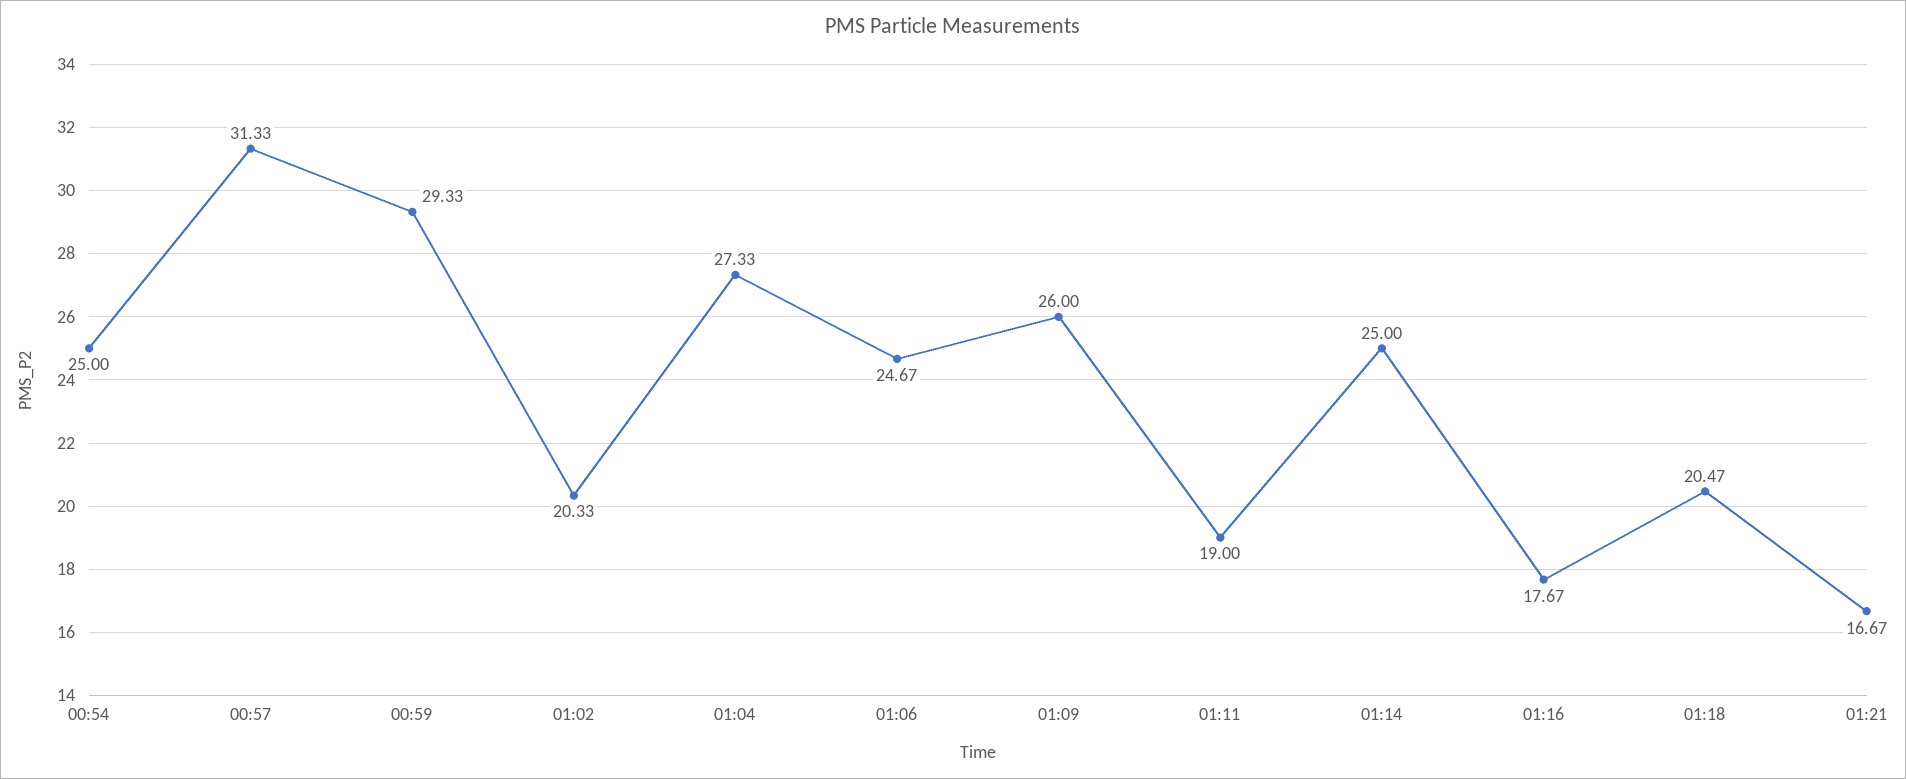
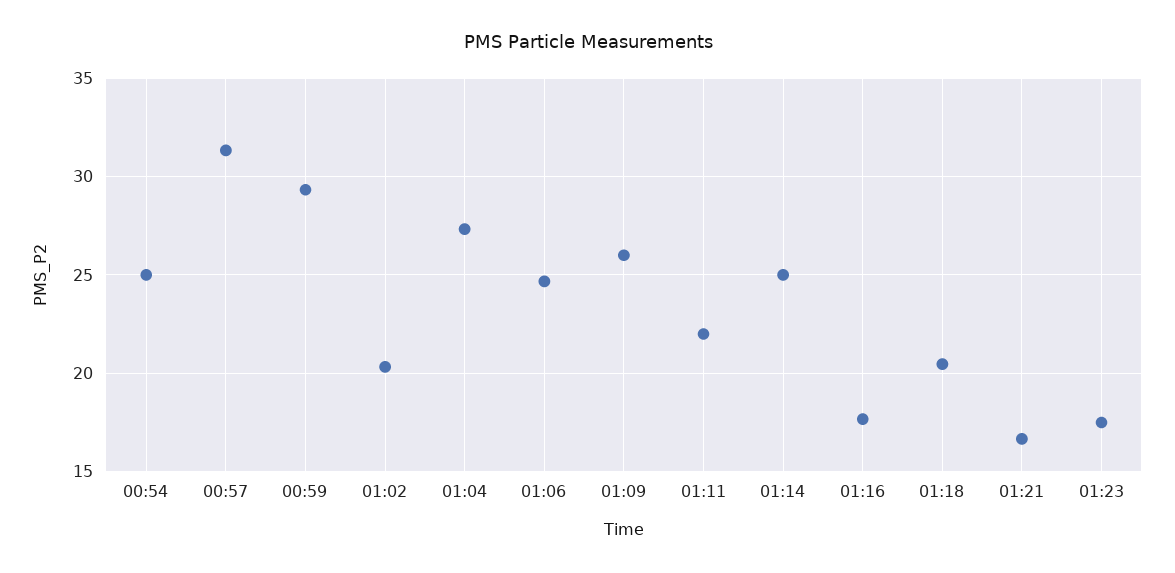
01:11: 19 -> 22
01:23: none -> 17.5

